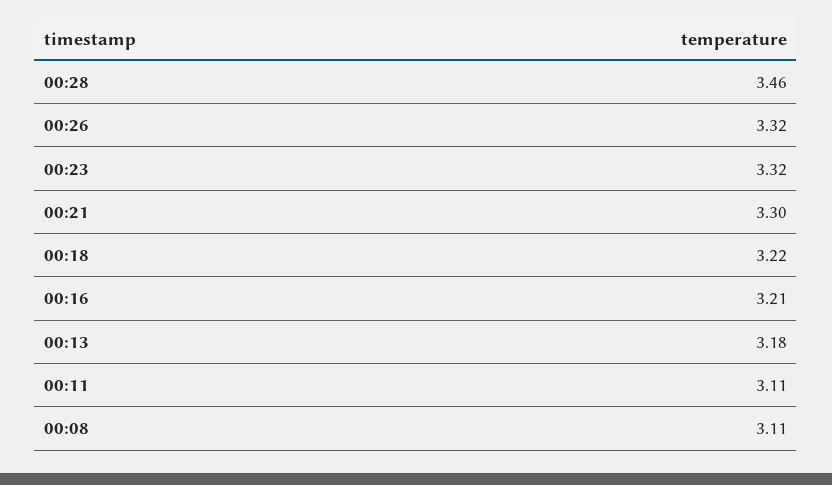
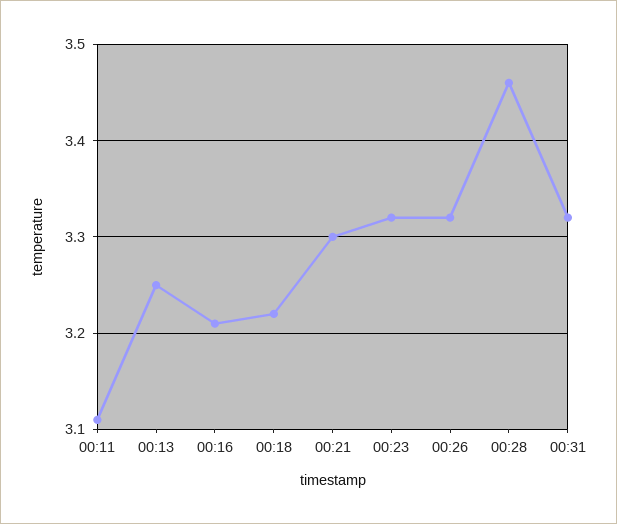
00:13: 3.18 -> 3.25
00:08: 3.11 -> none
00:31: none -> 3.32

